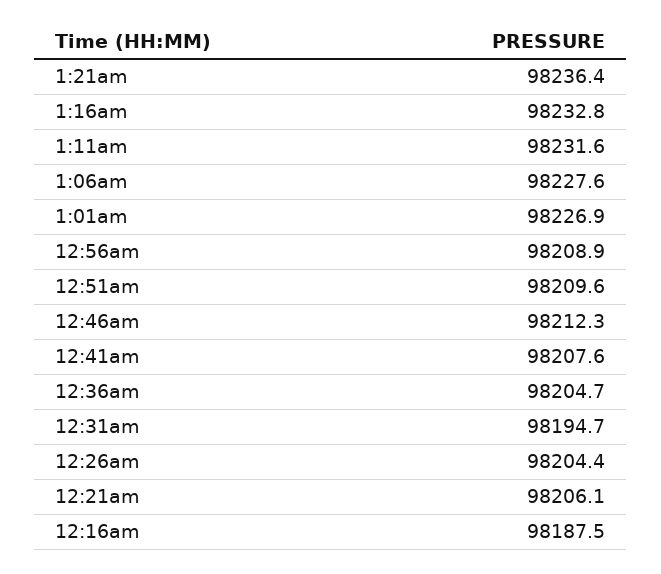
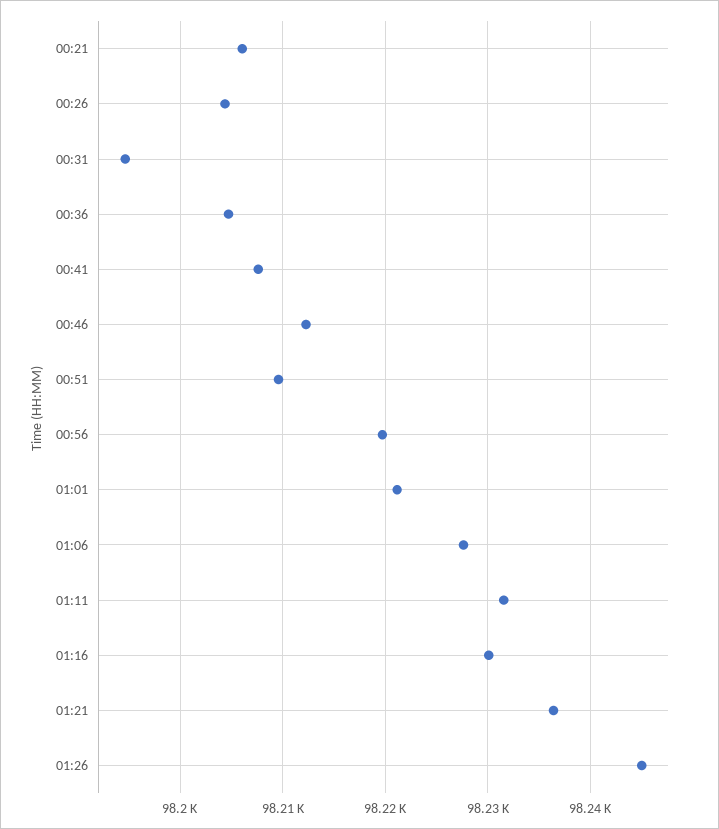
1:16am: 98232.8 -> 98230
1:01am: 98226.9 -> 98221
12:56am: 98208.9 -> 98220
12:16am: 98187.5 -> none
01:26: none -> 98245

